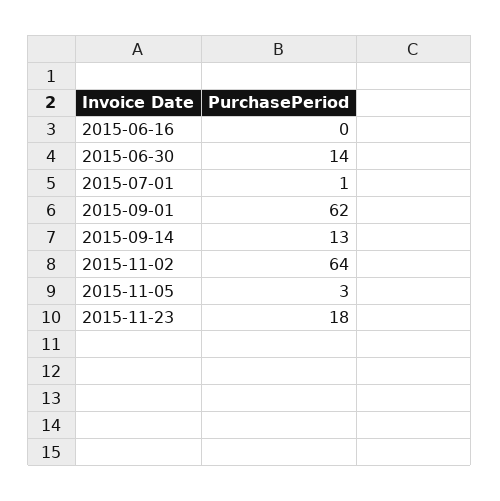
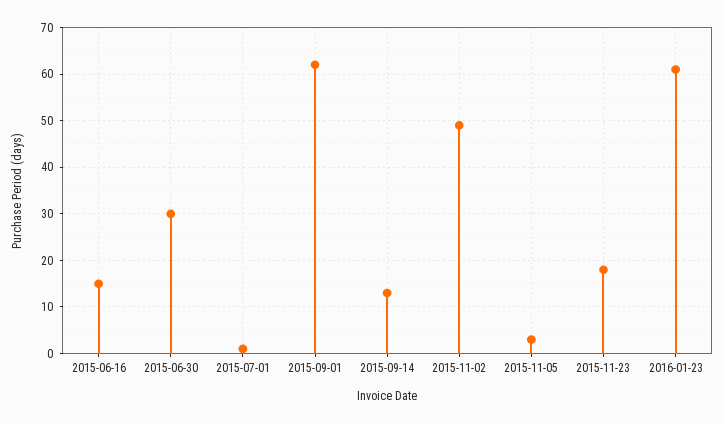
2015-06-16: 0 -> 15
2015-06-30: 14 -> 30
2015-11-02: 64 -> 50
2016-01-23: none -> 60

